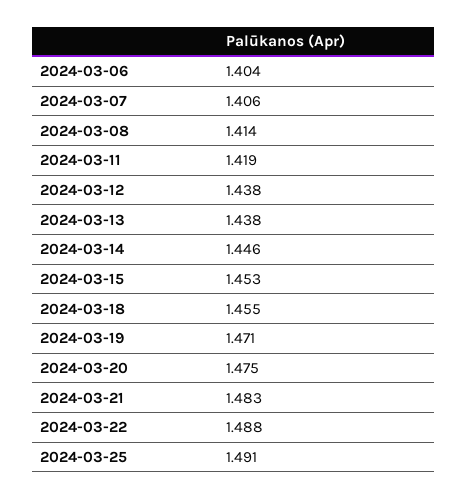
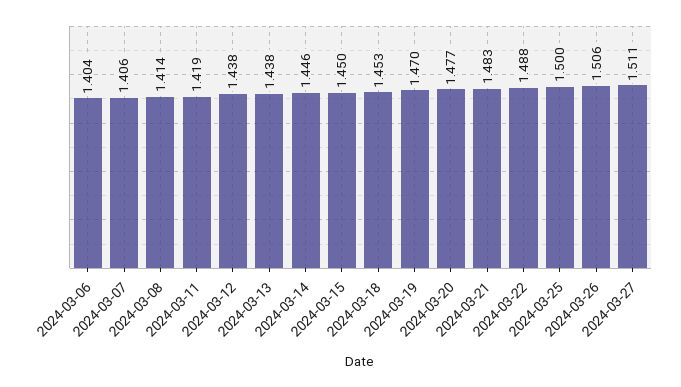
2024-03-15: 1.453 -> 1.45
2024-03-18: 1.455 -> 1.453
2024-03-19: 1.471 -> 1.47
2024-03-20: 1.475 -> 1.477
2024-03-25: 1.491 -> 1.5
2024-03-26: none -> 1.506
2024-03-27: none -> 1.511

